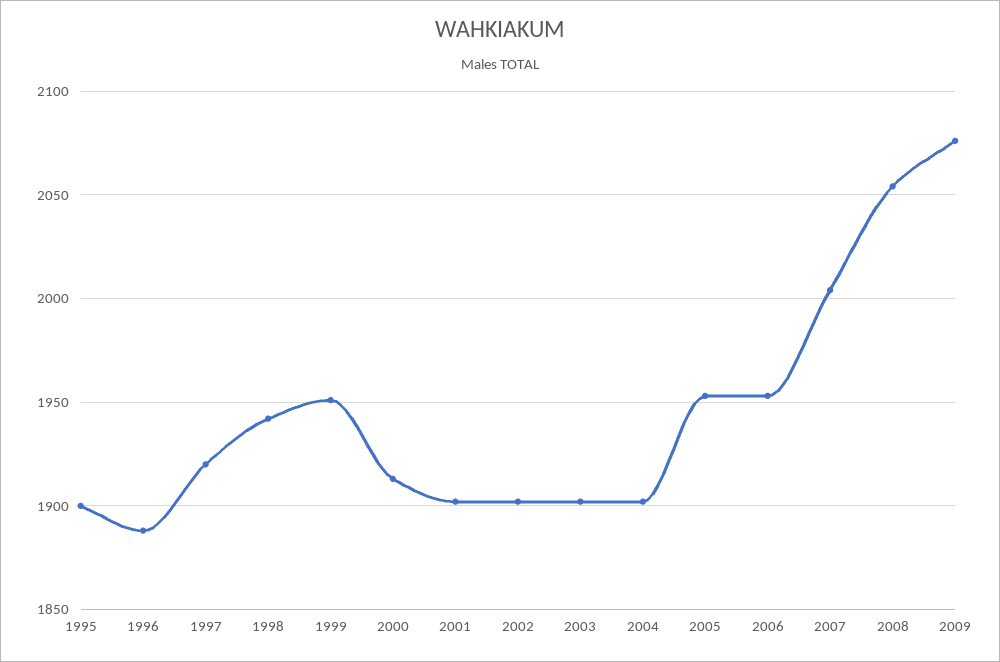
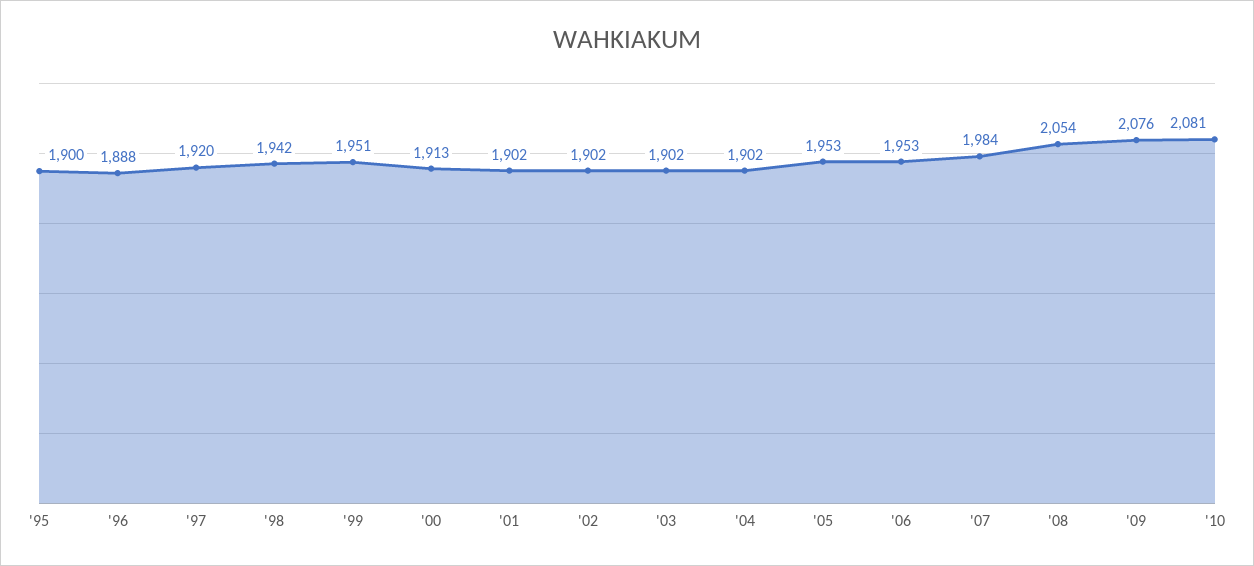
2007: 2005 -> 1984
'10: none -> 2081

